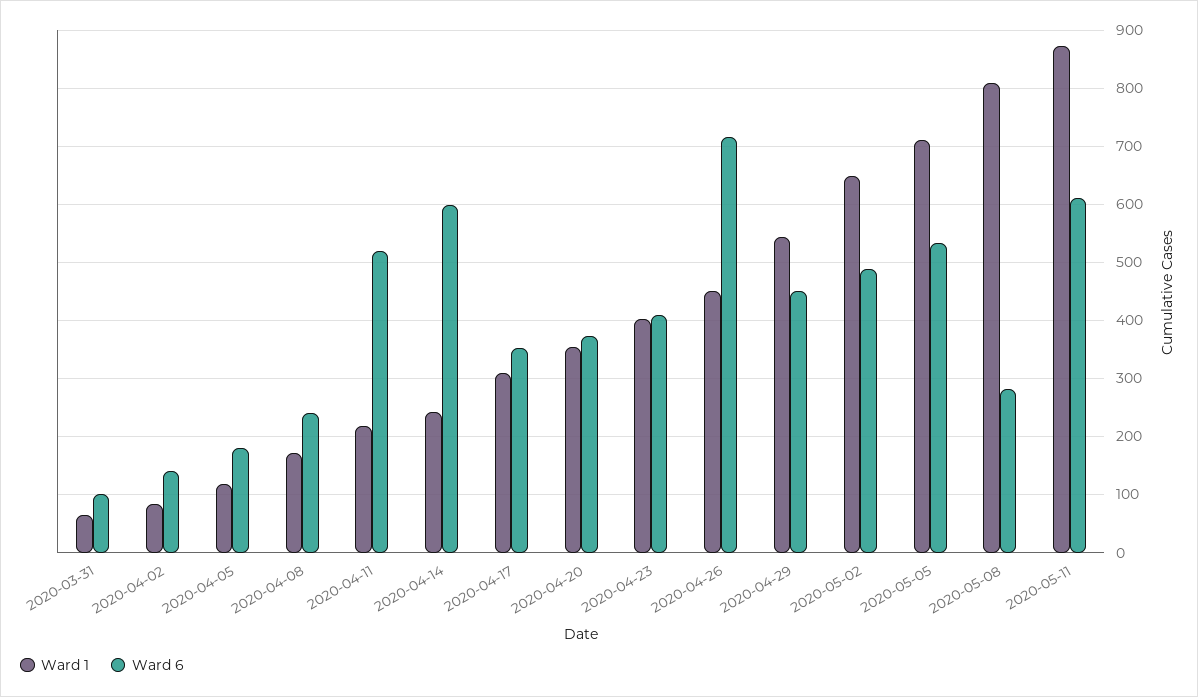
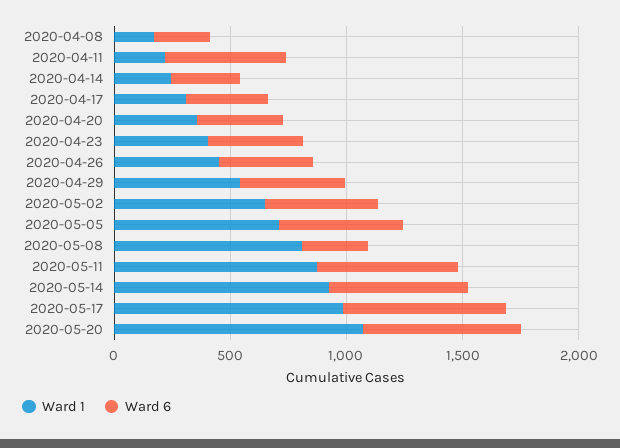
Ward 1, 2020-03-31: 60 -> none
Ward 6, 2020-03-31: 100 -> none
Ward 1, 2020-04-02: 80 -> none
Ward 6, 2020-04-02: 140 -> none
Ward 1, 2020-04-05: 120 -> none
Ward 6, 2020-04-05: 180 -> none
Ward 6, 2020-04-14: 600 -> 300
Ward 6, 2020-04-26: 720 -> 400
Ward 1, 2020-05-14: none -> 900
Ward 6, 2020-05-14: none -> 600
Ward 1, 2020-05-17: none -> 1000
Ward 6, 2020-05-17: none -> 700
Ward 1, 2020-05-20: none -> 1100
Ward 6, 2020-05-20: none -> 700

